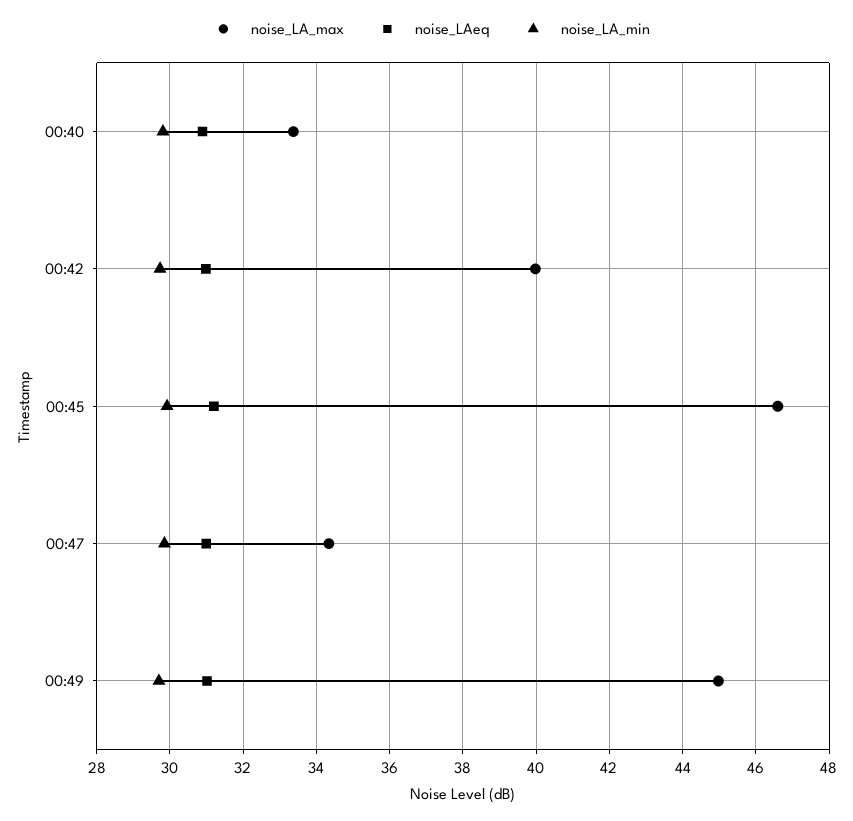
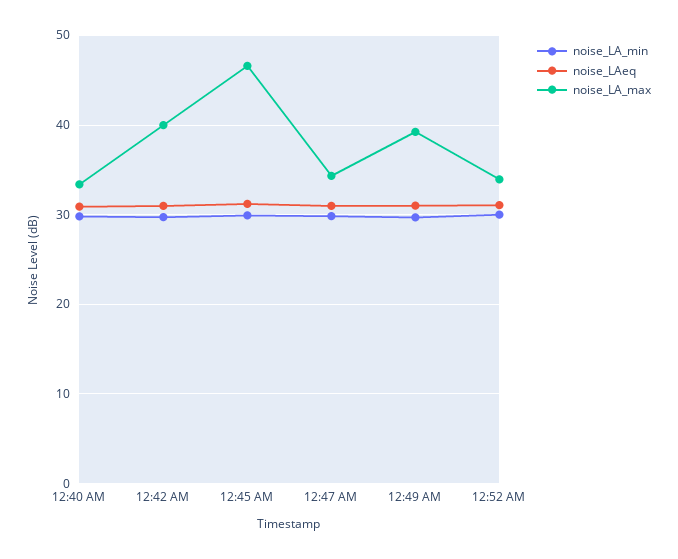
noise_LA_max, 00:49: 45 -> 39
noise_LA_min, 12:52 AM: none -> 30
noise_LAeq, 12:52 AM: none -> 31
noise_LA_max, 12:52 AM: none -> 34

